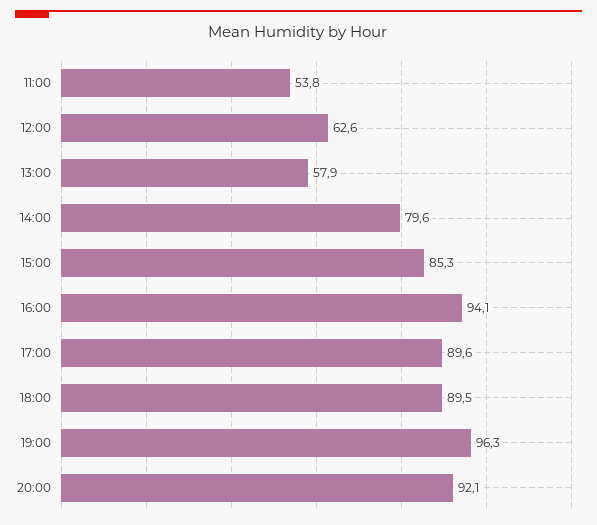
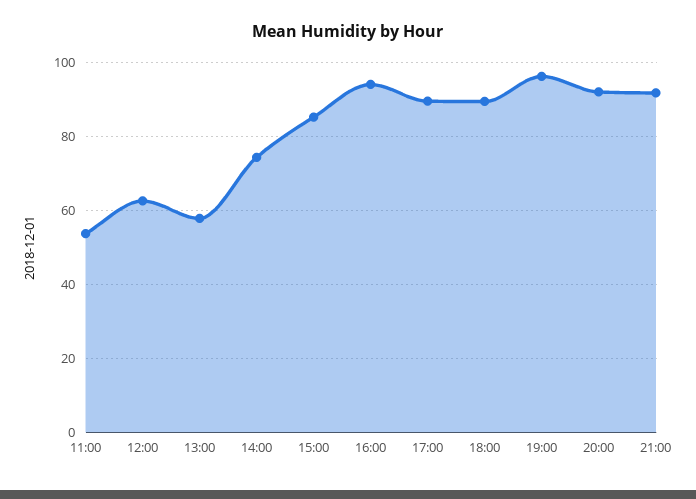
14:00: 79.6 -> 74
21:00: none -> 92

